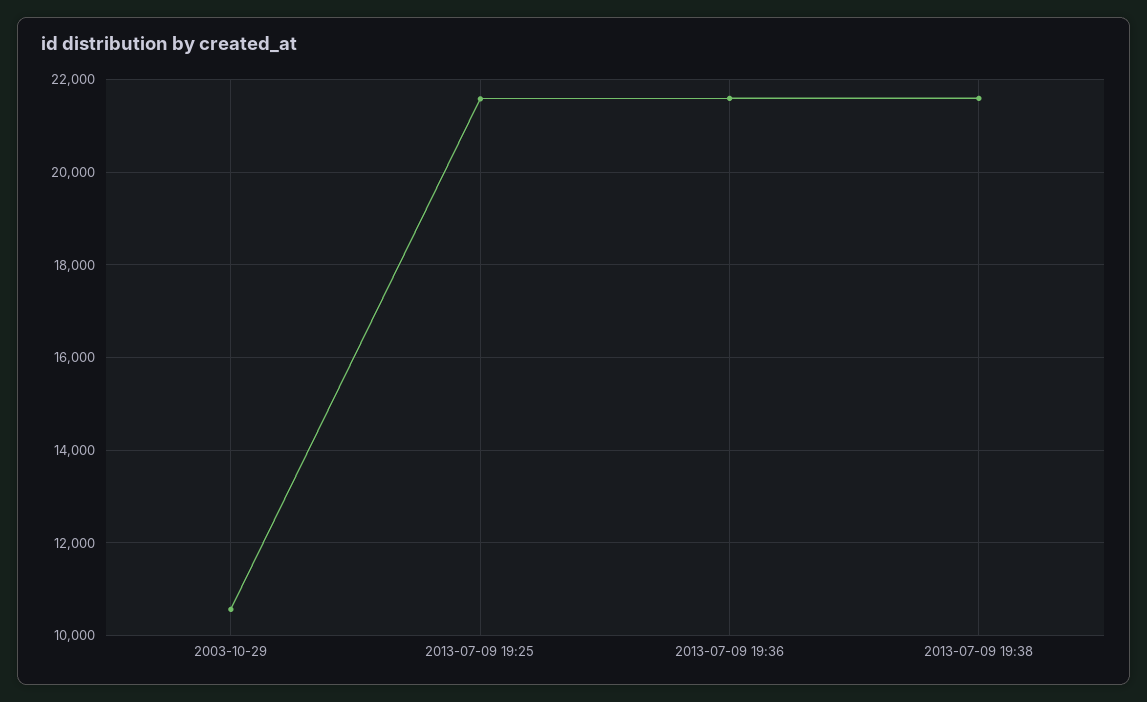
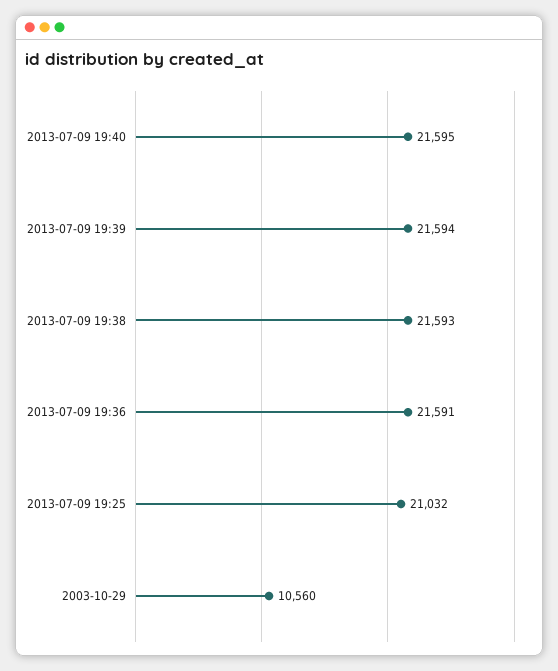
2013-07-09 19:25: 21600 -> 21032
2013-07-09 19:40: none -> 21595
2013-07-09 19:39: none -> 21594

